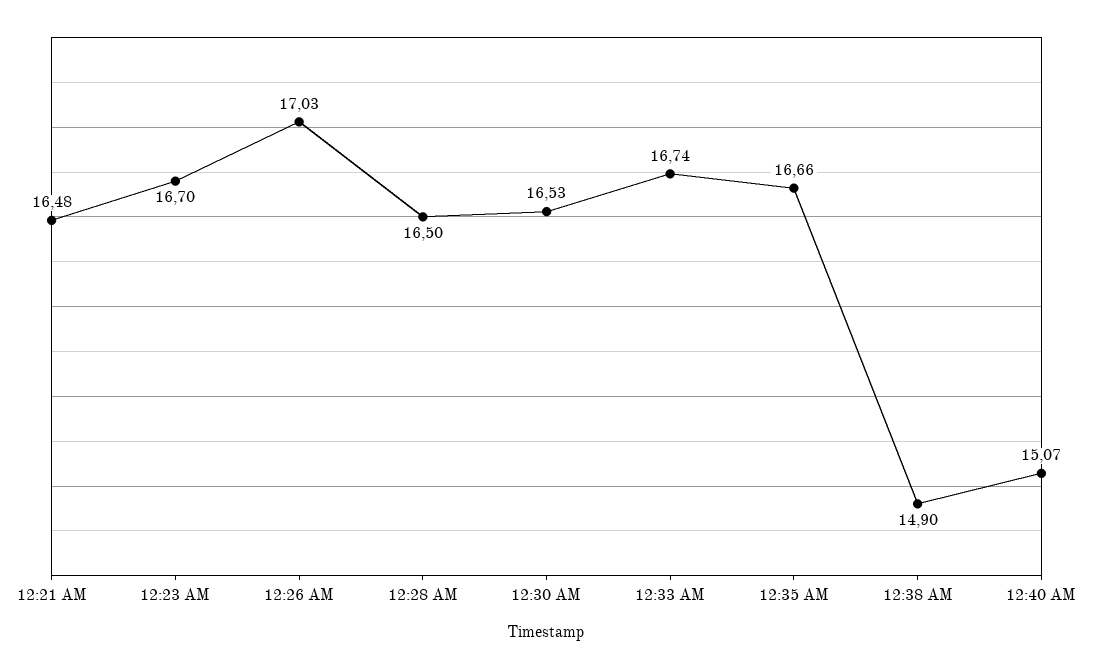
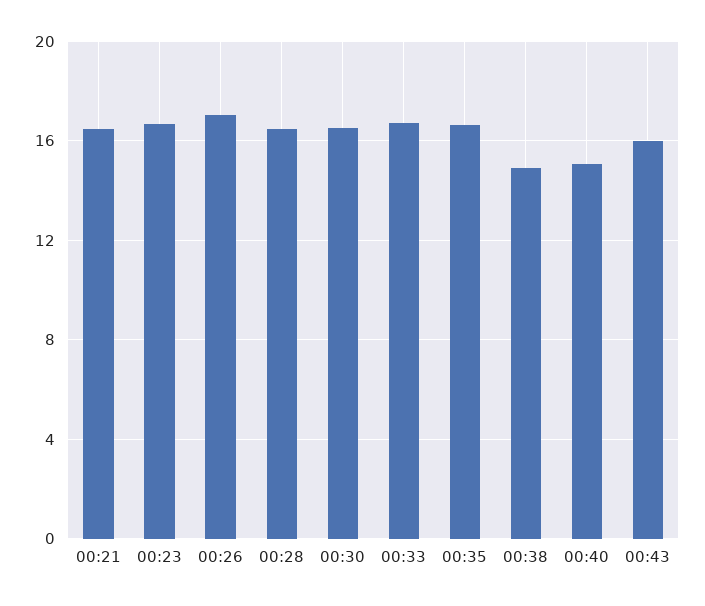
00:43: none -> 16

